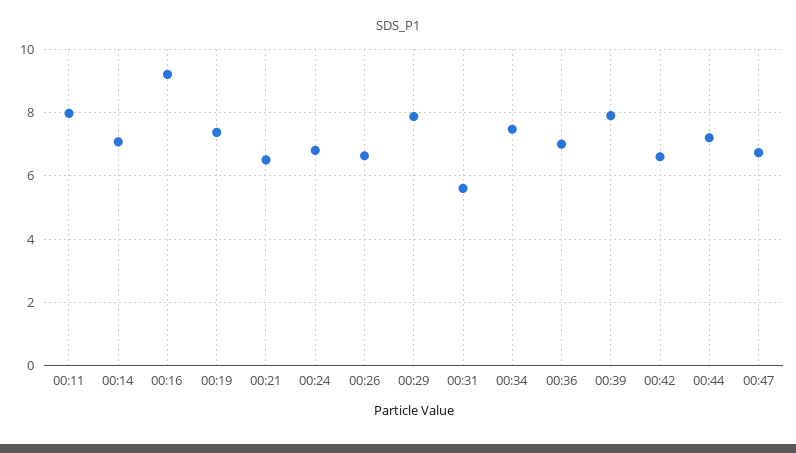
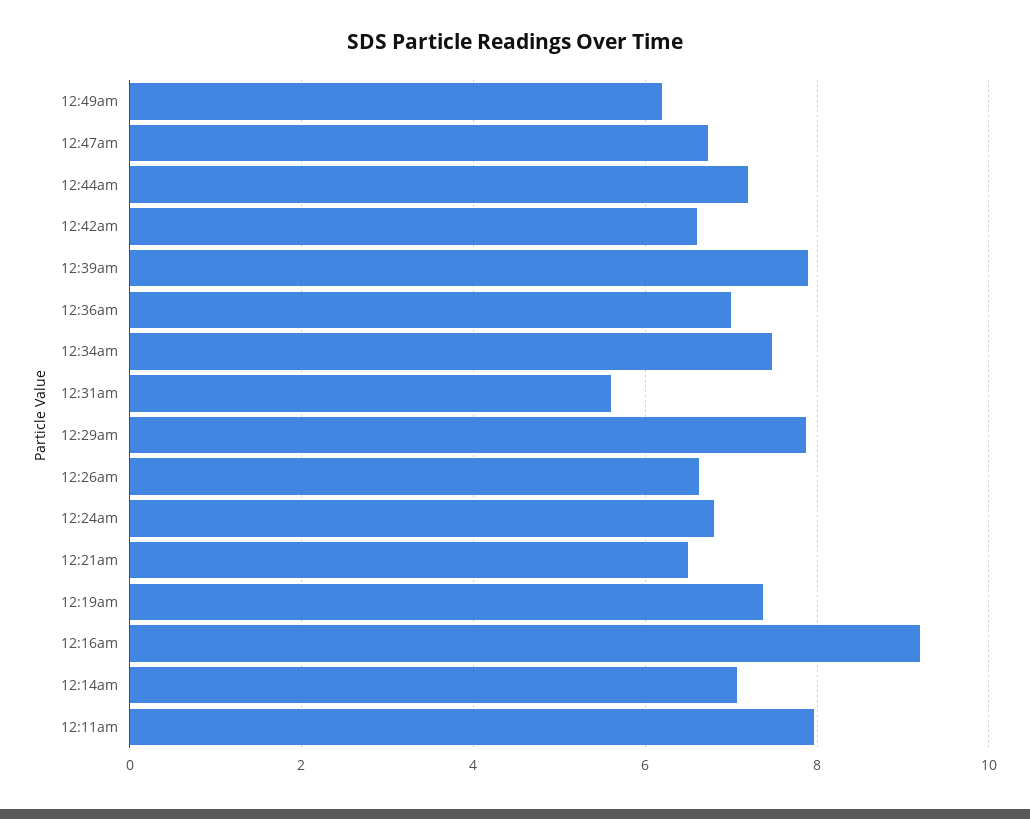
12:49am: none -> 6.2

